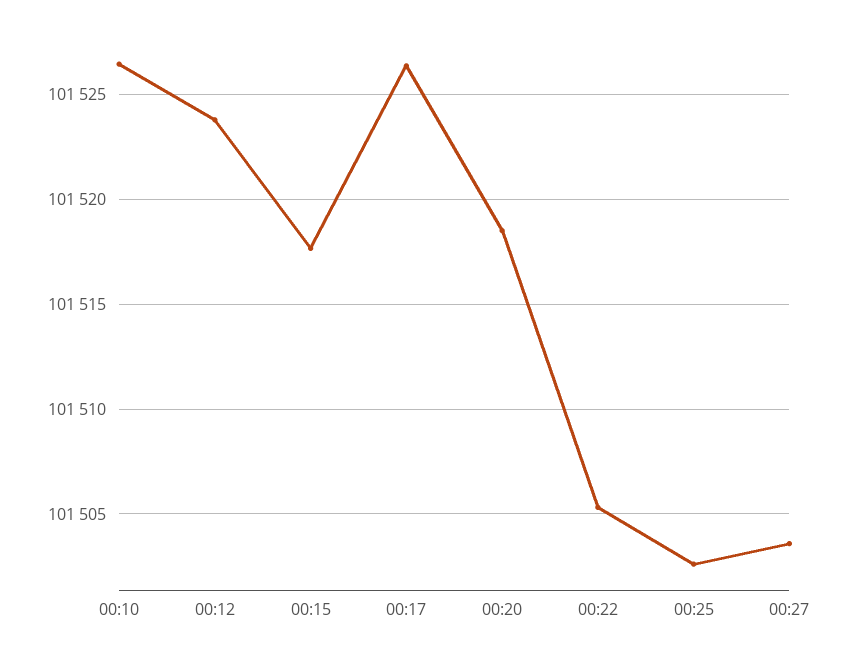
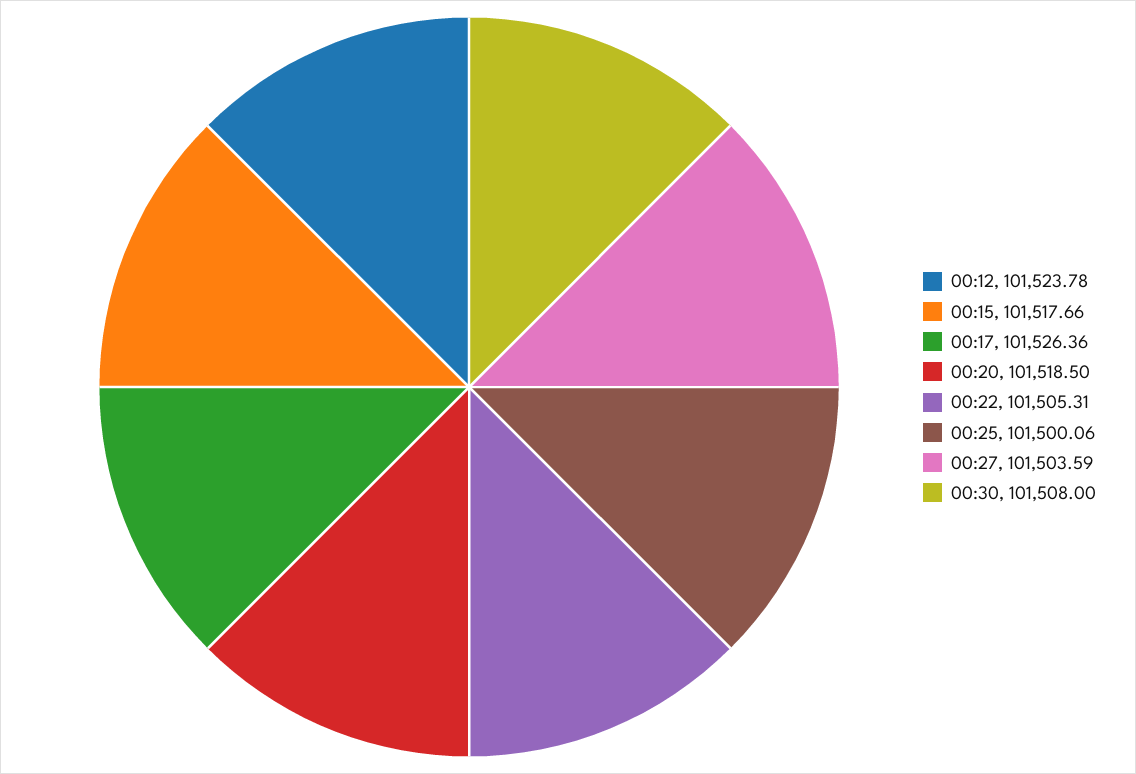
00:10: 101526.5 -> none
00:25: 101502.5 -> 101500.06
00:30: none -> 101508

